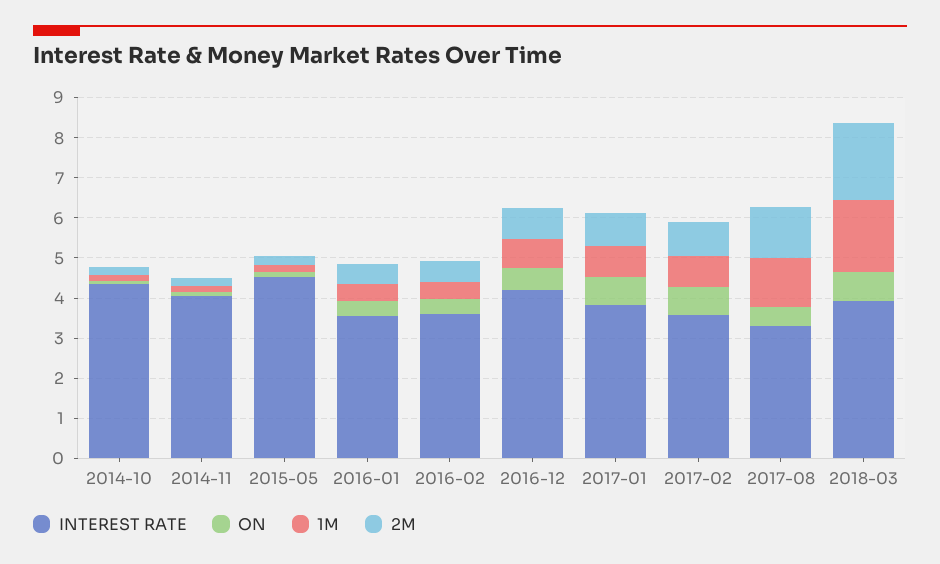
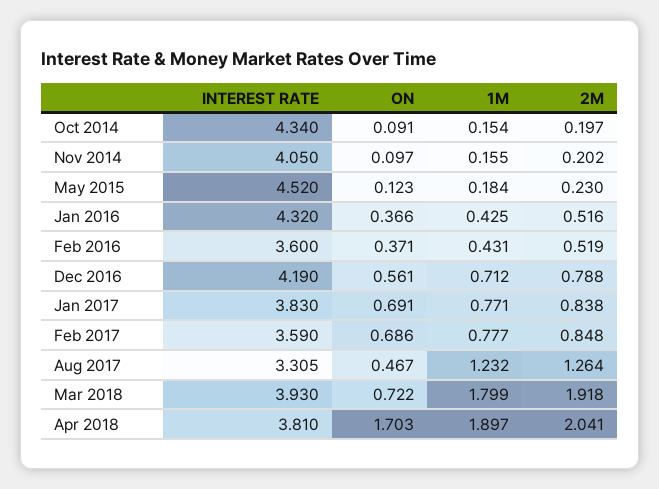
INTEREST RATE, 2016-01: 3.6 -> 4.32
INTEREST RATE, Apr 2018: none -> 3.81
ON, Apr 2018: none -> 1.703
1M, Apr 2018: none -> 1.897
2M, Apr 2018: none -> 2.041

